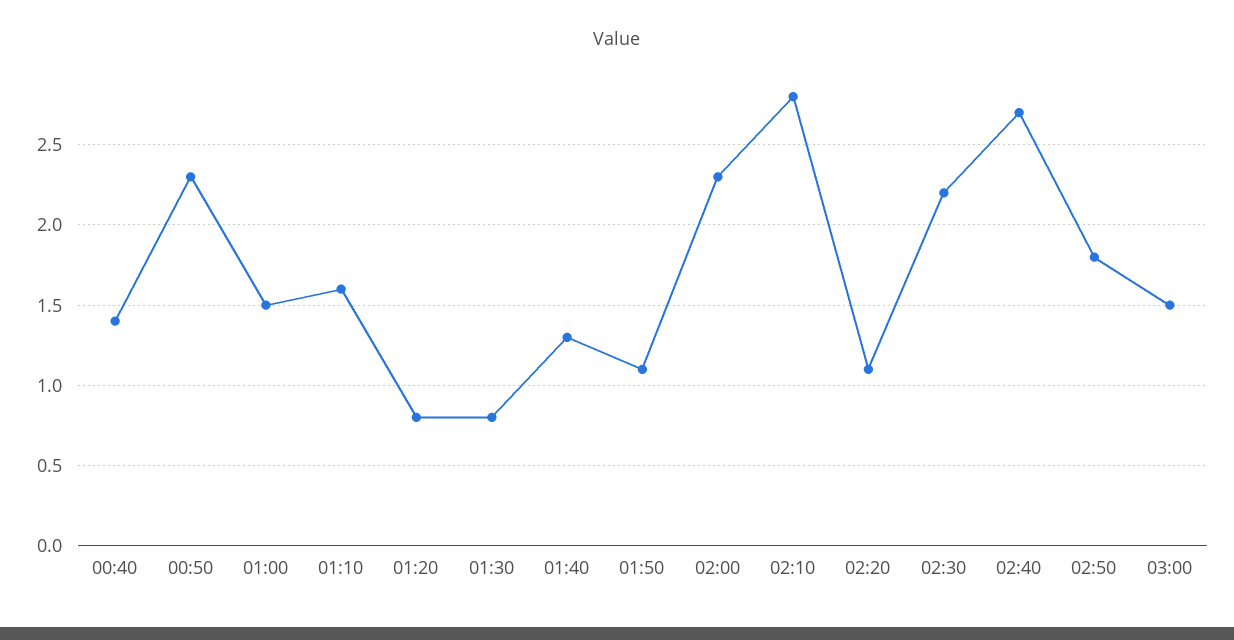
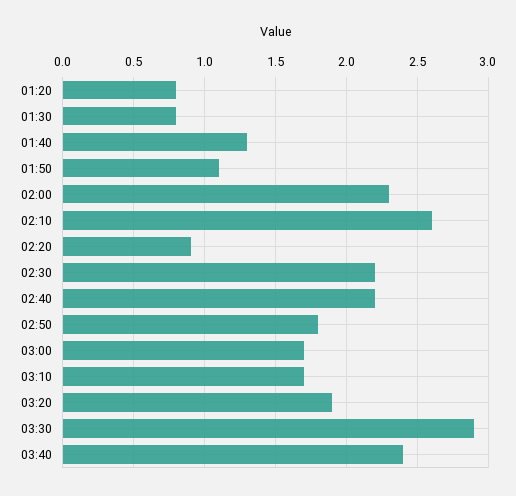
00:40: 1.4 -> none
00:50: 2.3 -> none
01:00: 1.5 -> none
01:10: 1.6 -> none
02:10: 2.8 -> 2.6
02:20: 1.1 -> 0.9
02:40: 2.7 -> 2.2
03:00: 1.5 -> 1.7
03:10: none -> 1.7
03:20: none -> 1.9
03:30: none -> 2.9
03:40: none -> 2.4

